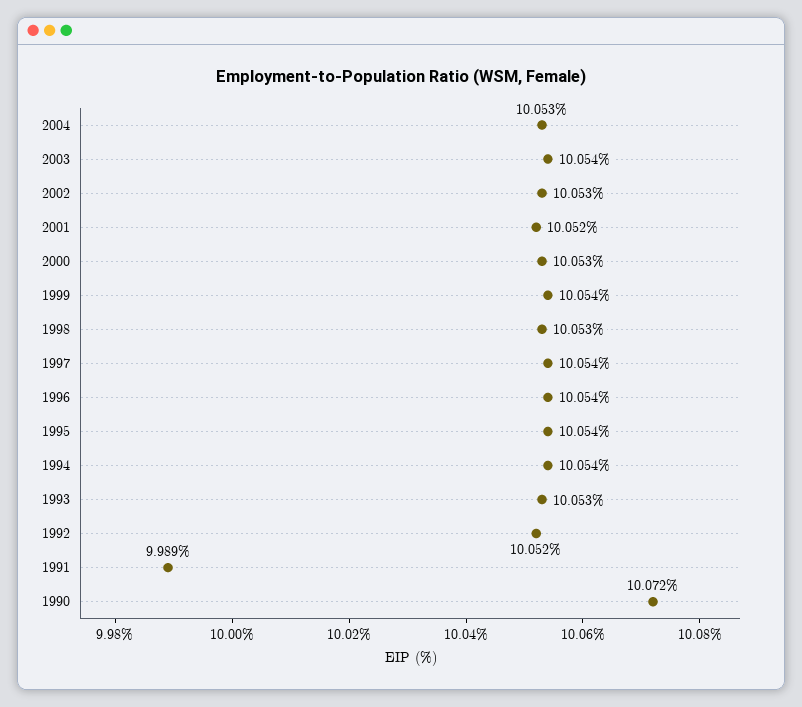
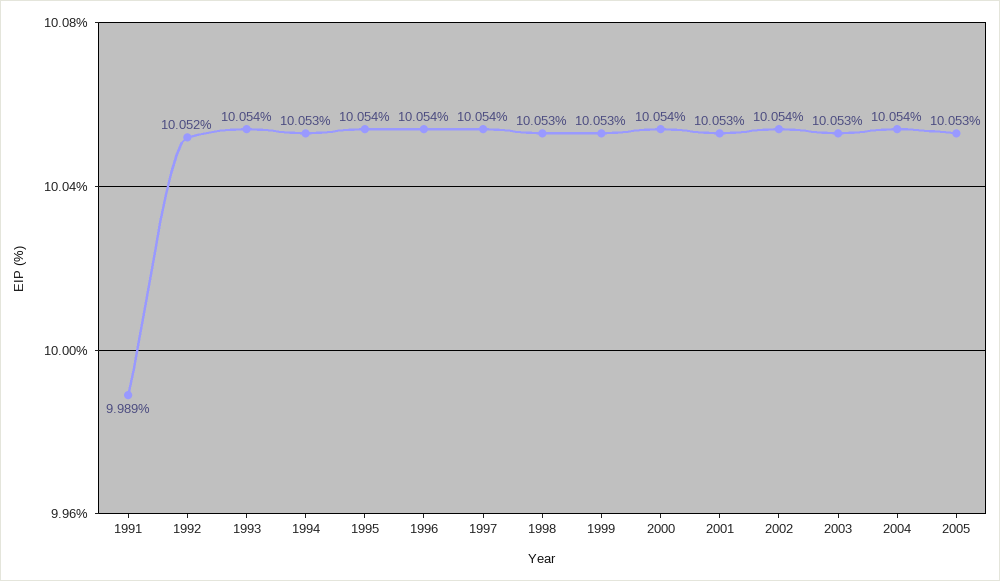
2004: 10.053 -> 10.054
2003: 10.054 -> 10.053
2002: 10.053 -> 10.054
2001: 10.052 -> 10.053
2000: 10.053 -> 10.054
1999: 10.054 -> 10.053
1994: 10.054 -> 10.053
1993: 10.053 -> 10.054
1990: 10.072 -> none
2005: none -> 10.053

